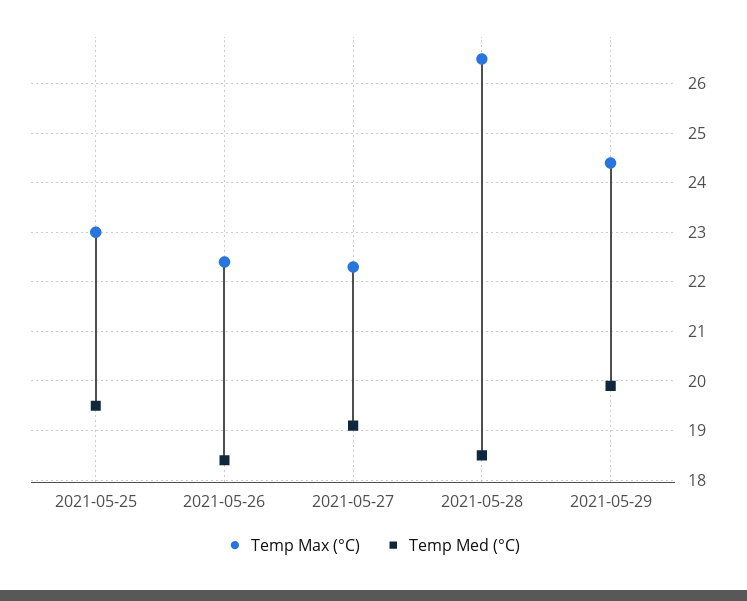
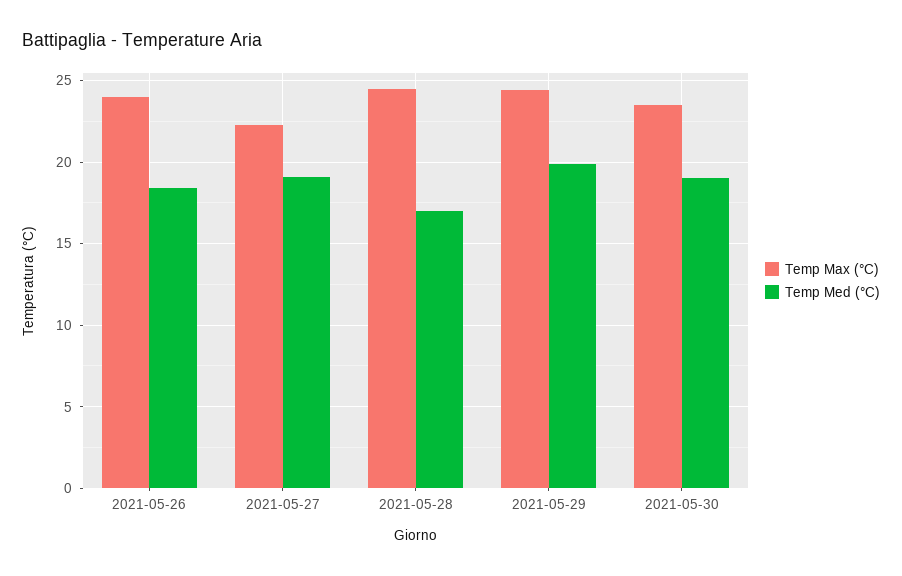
Temp Max (°C), 2021-05-25: 23 -> none
Temp Med (°C), 2021-05-25: 19.5 -> none
Temp Max (°C), 2021-05-26: 22.5 -> 24
Temp Max (°C), 2021-05-28: 26.5 -> 24.5
Temp Med (°C), 2021-05-28: 18.5 -> 17
Temp Max (°C), 2021-05-30: none -> 23.5
Temp Med (°C), 2021-05-30: none -> 19

